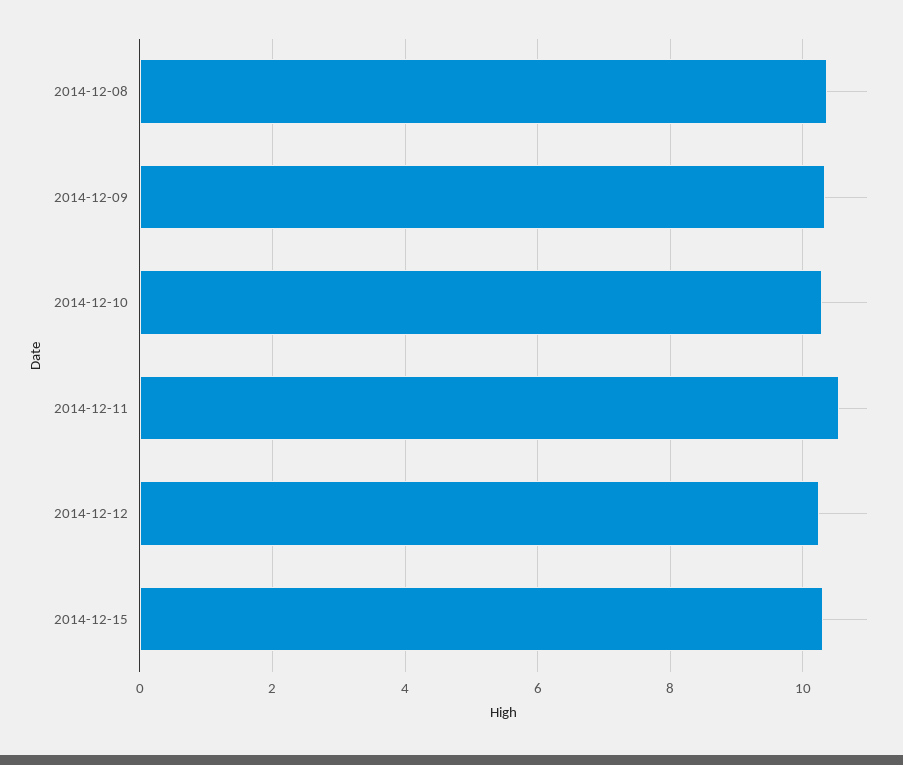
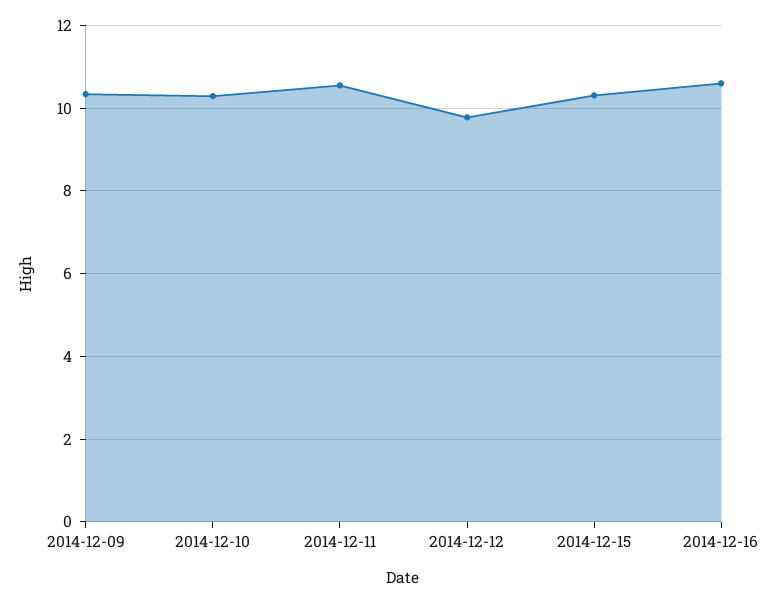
2014-12-08: 10.4 -> none
2014-12-12: 10.2 -> 9.8
2014-12-16: none -> 10.6

